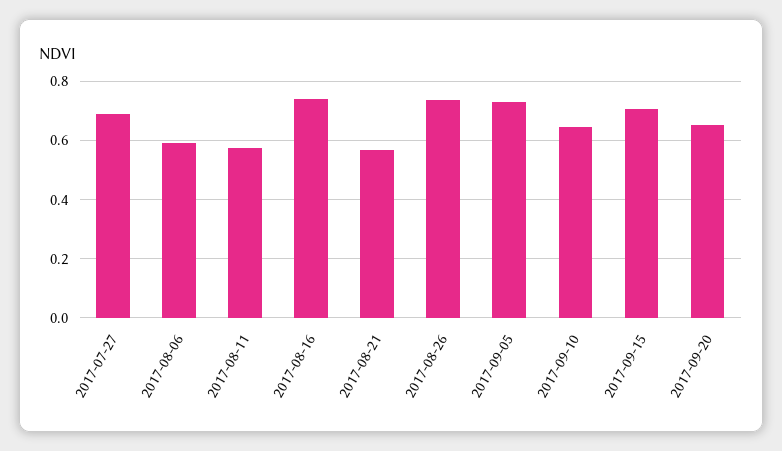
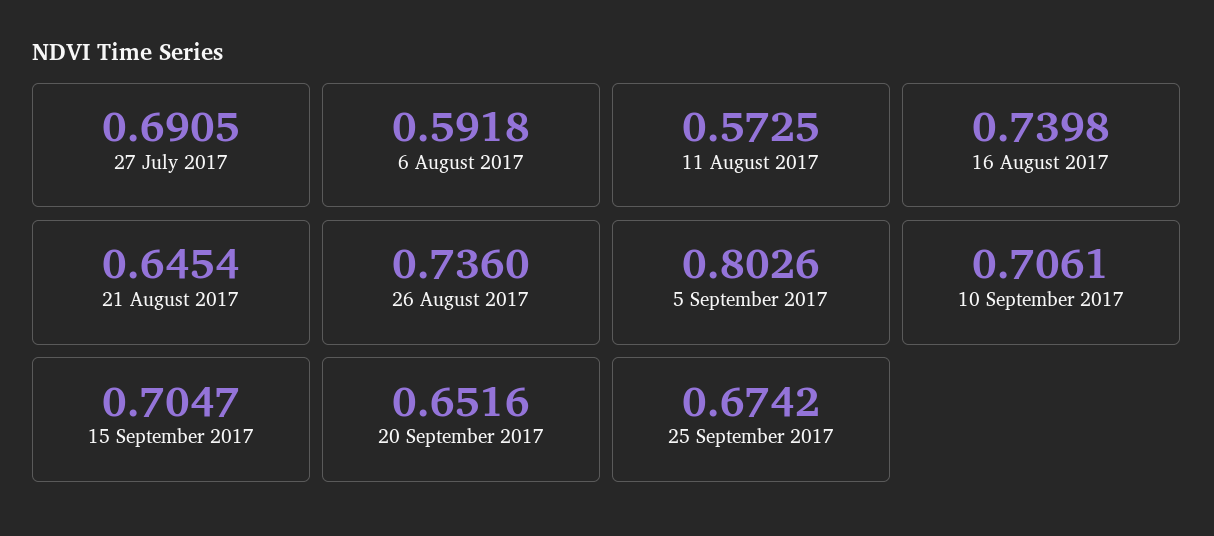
2017-08-21: 0.575 -> 0.6454
2017-09-05: 0.725 -> 0.8026
2017-09-10: 0.65 -> 0.7061
25 September 2017: none -> 0.6742

